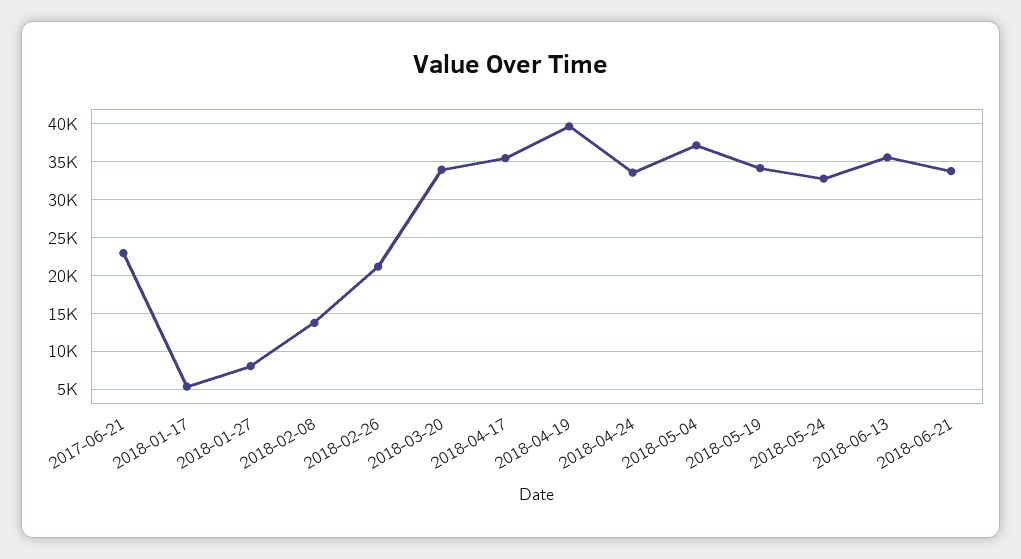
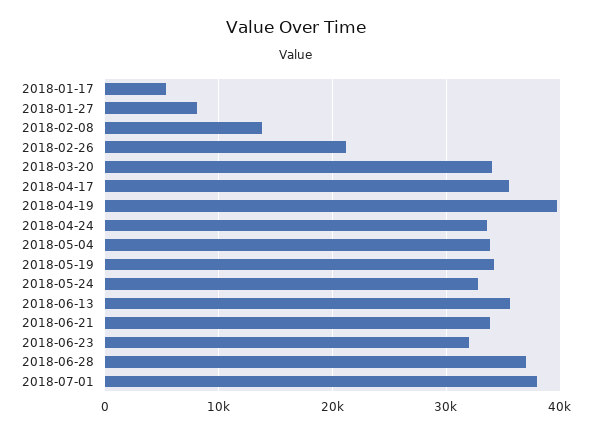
2017-06-21: 23000 -> none
2018-05-04: 37000 -> 34000
2018-06-23: none -> 32000
2018-06-28: none -> 37000
2018-07-01: none -> 38000

